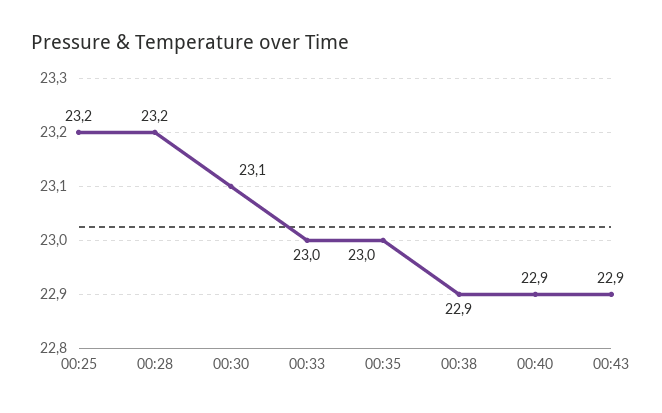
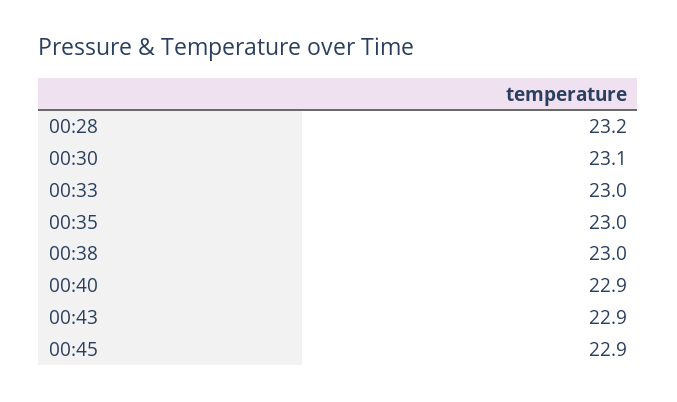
00:25: 23.2 -> none
00:38: 22.9 -> 23
00:45: none -> 22.9

